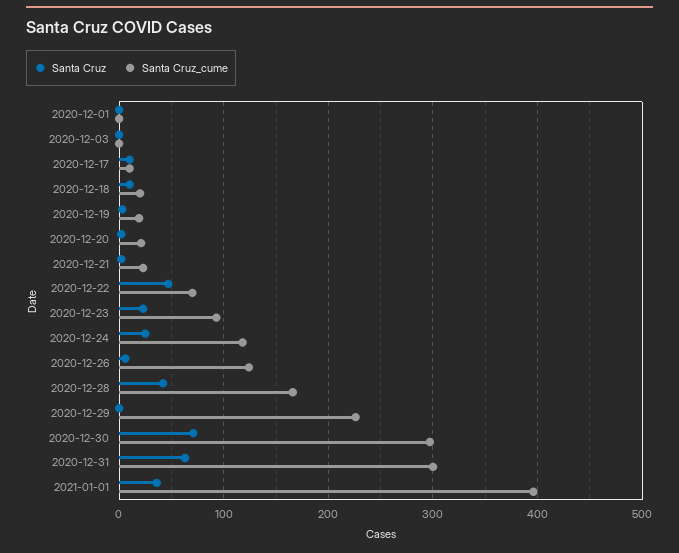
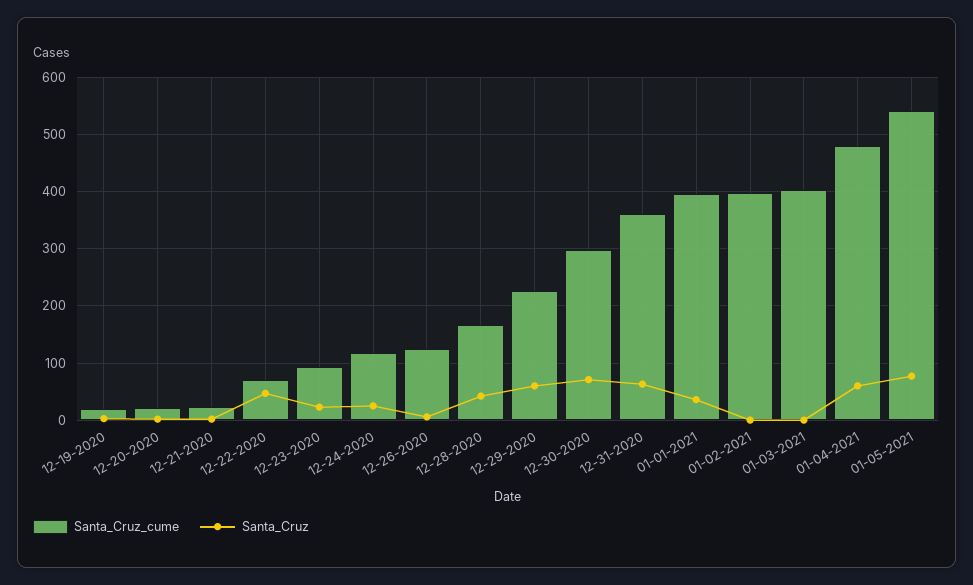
Santa Cruz, 2020-12-01: 0 -> none
Santa Cruz_cume, 2020-12-01: 0 -> none
Santa Cruz, 2020-12-03: 0 -> none
Santa Cruz_cume, 2020-12-03: 0 -> none
Santa Cruz, 2020-12-17: 10 -> none
Santa Cruz_cume, 2020-12-17: 10 -> none
Santa Cruz, 2020-12-18: 10 -> none
Santa Cruz_cume, 2020-12-18: 20 -> none
Santa Cruz, 2020-12-29: 0 -> 60
Santa Cruz_cume, 2020-12-31: 300 -> 360
Santa Cruz_cume, 01-02-2021: none -> 400
Santa Cruz, 01-02-2021: none -> 0
Santa Cruz_cume, 01-03-2021: none -> 400
Santa Cruz, 01-03-2021: none -> 0
Santa Cruz_cume, 01-04-2021: none -> 480
Santa Cruz, 01-04-2021: none -> 60
Santa Cruz_cume, 01-05-2021: none -> 540
Santa Cruz, 01-05-2021: none -> 80

